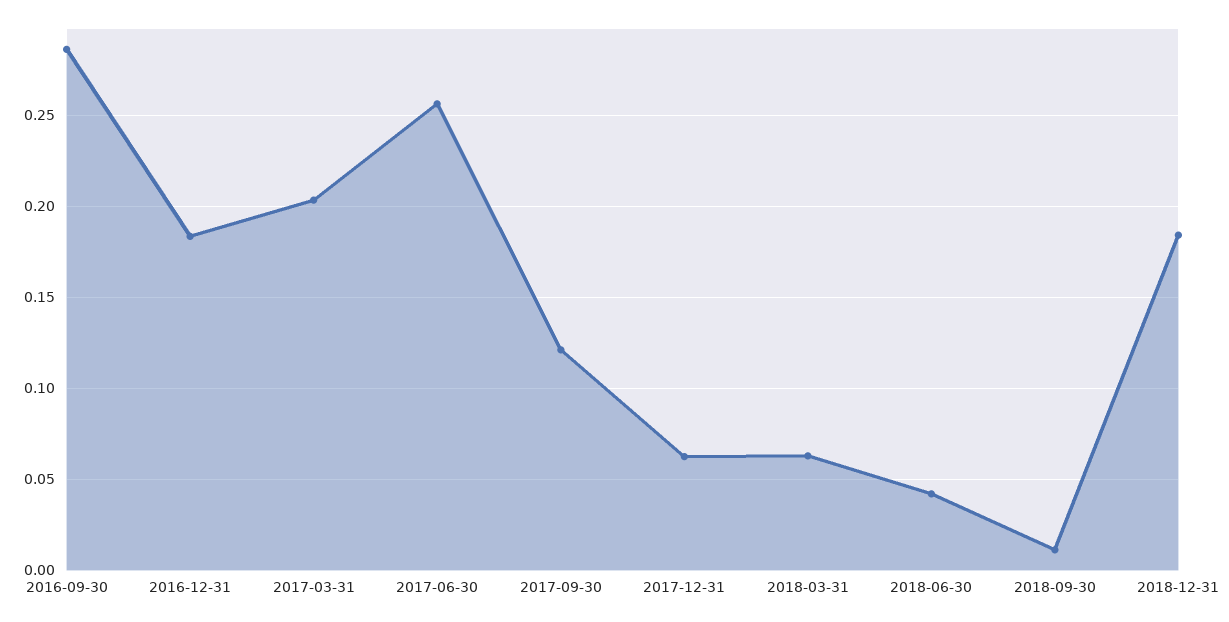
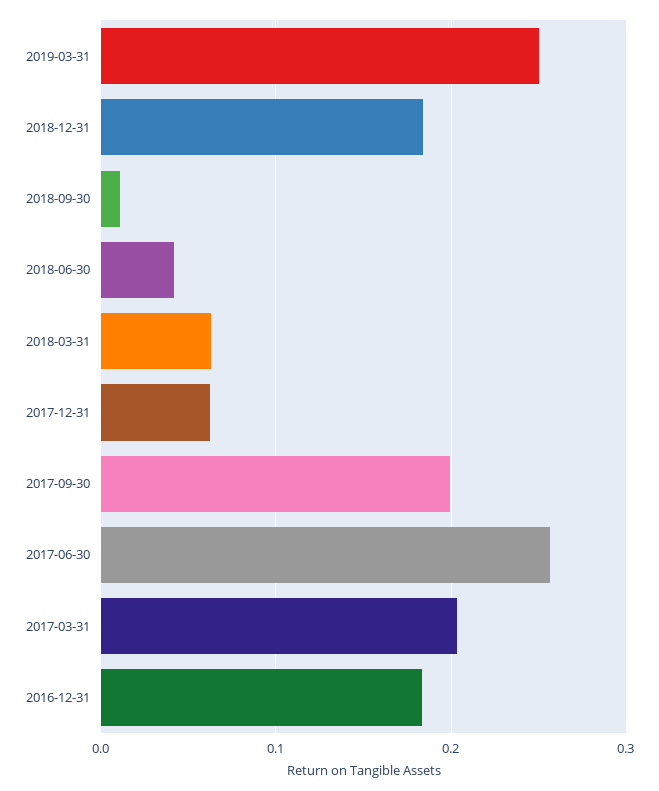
2016-09-30: 0.285 -> none
2017-09-30: 0.12 -> 0.2
2019-03-31: none -> 0.25

